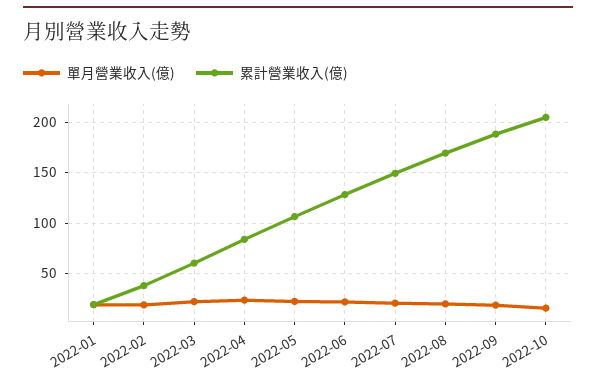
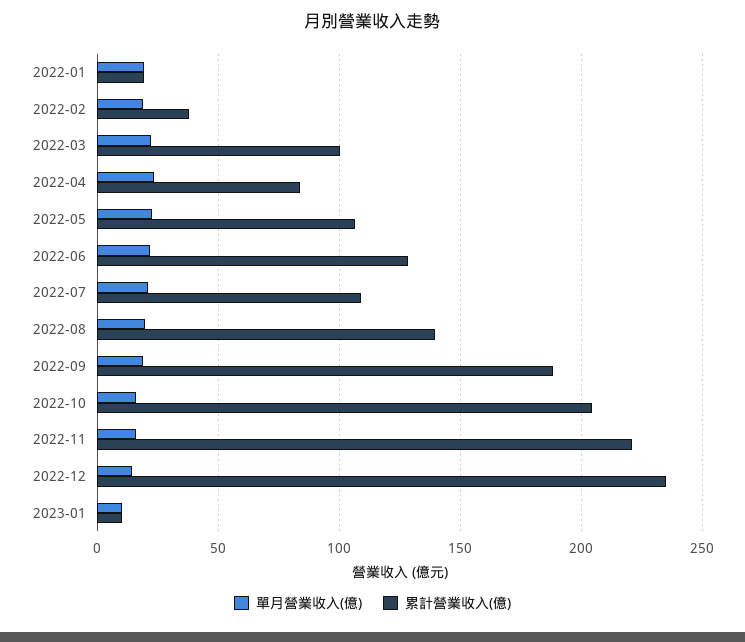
累計營業收入(億), 2022-03: 60 -> 100
累計營業收入(億), 2022-07: 150 -> 110
累計營業收入(億), 2022-08: 170 -> 140
單月營業收入(億), 2022-11: none -> 15
累計營業收入(億), 2022-11: none -> 220
單月營業收入(億), 2022-12: none -> 15
累計營業收入(億), 2022-12: none -> 235
單月營業收入(億), 2023-01: none -> 10
累計營業收入(億), 2023-01: none -> 10

